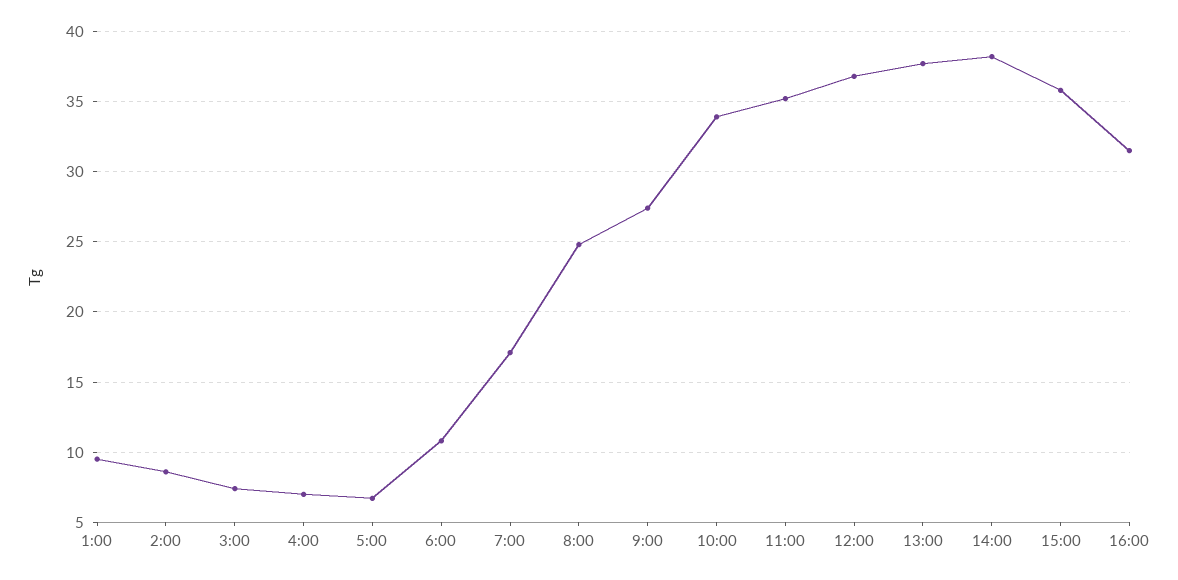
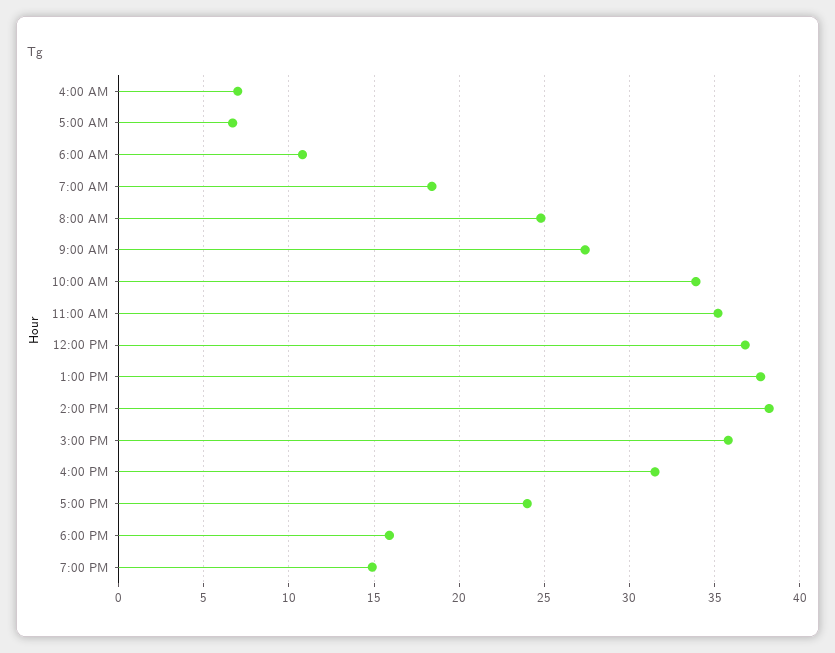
1:00: 9.5 -> none
2:00: 8.5 -> none
3:00: 7.5 -> none
7:00: 17 -> 18.5
5:00 PM: none -> 24
6:00 PM: none -> 16
7:00 PM: none -> 15

